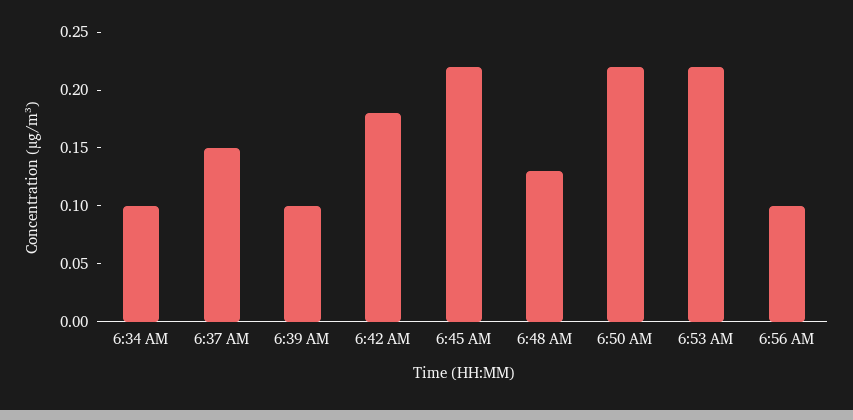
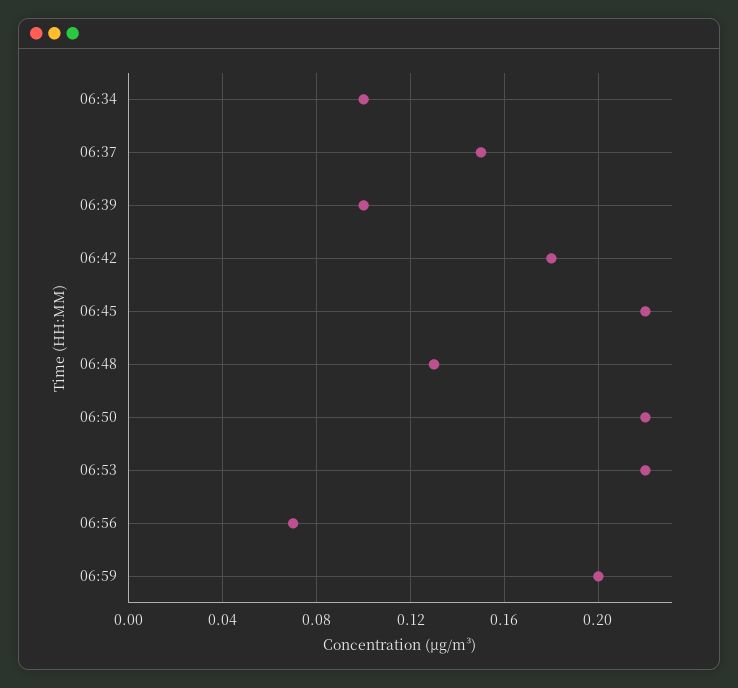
6:56 AM: 0.1 -> 0.07
06:59: none -> 0.2

